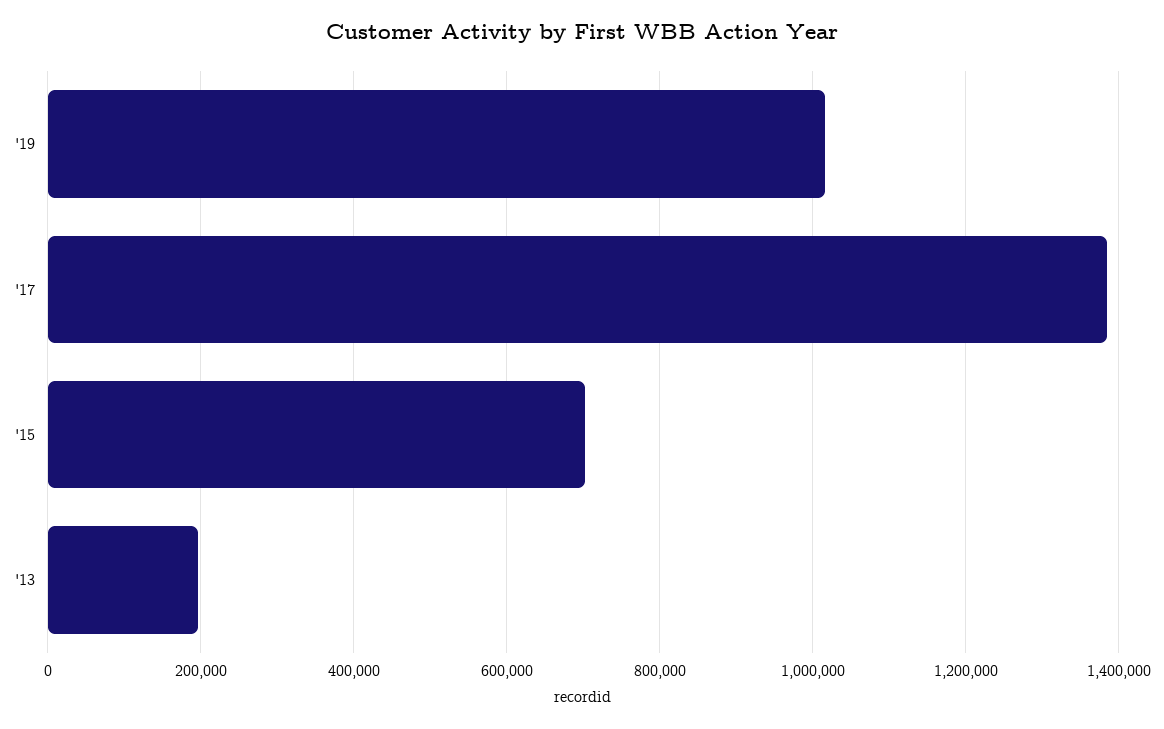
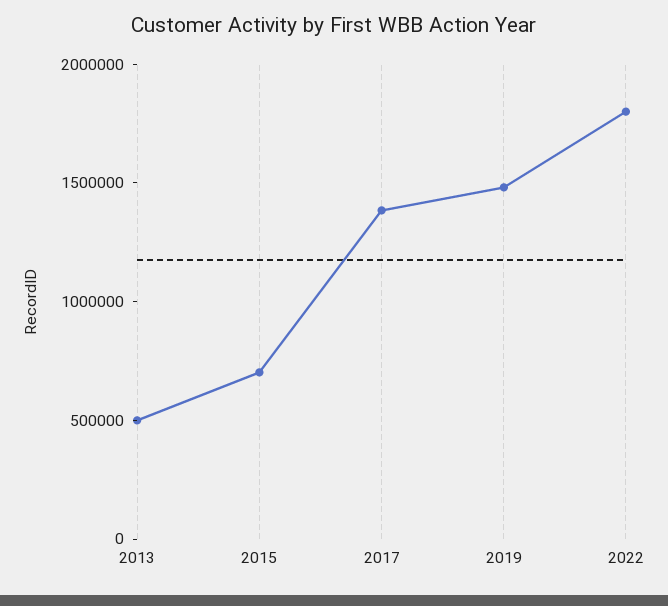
'19: 1020000 -> 1500000
'13: 200000 -> 500000
2022: none -> 1800000

